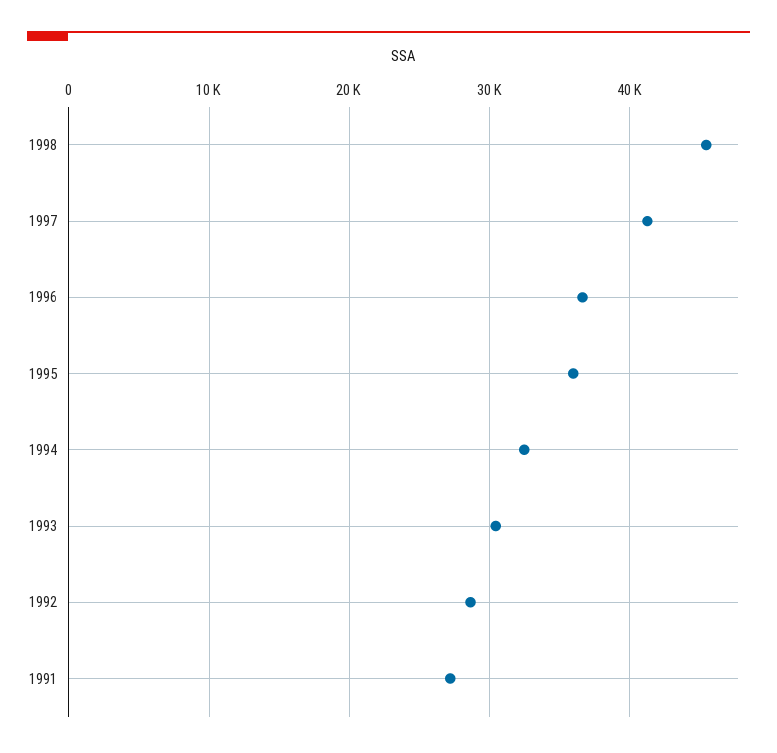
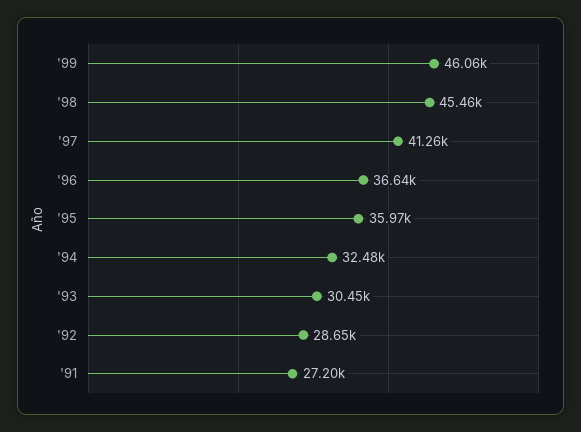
'99: none -> 46060

